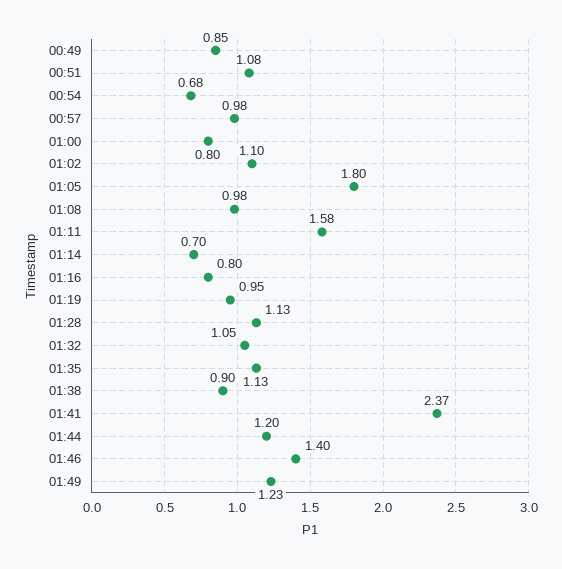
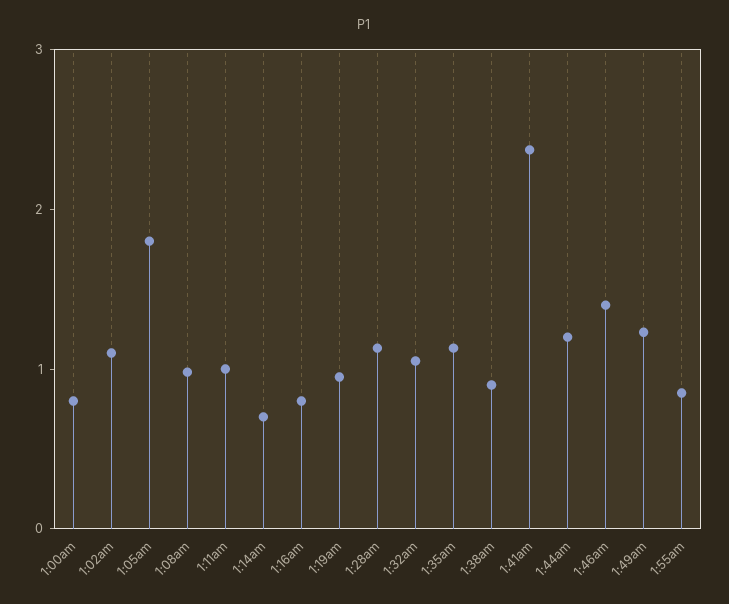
00:49: 0.85 -> none
00:51: 1.08 -> none
00:54: 0.68 -> none
00:57: 0.98 -> none
01:11: 1.58 -> 1
1:55am: none -> 0.8

